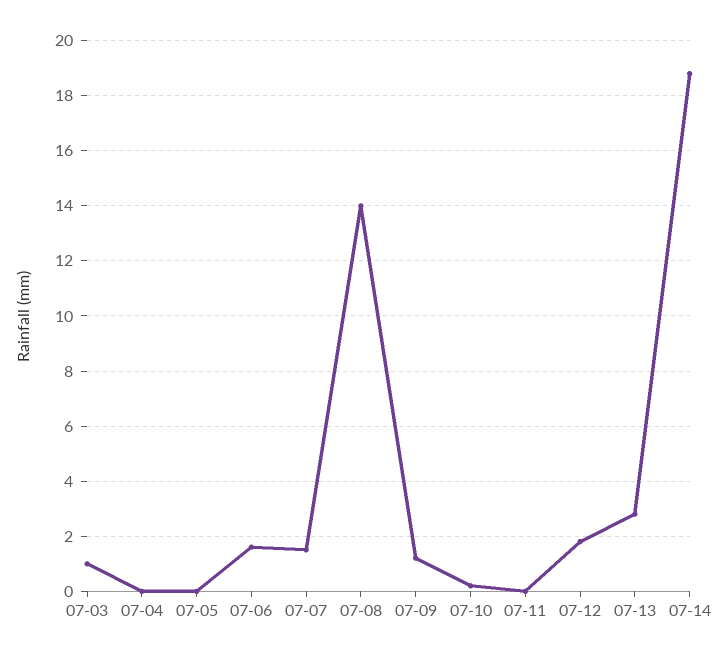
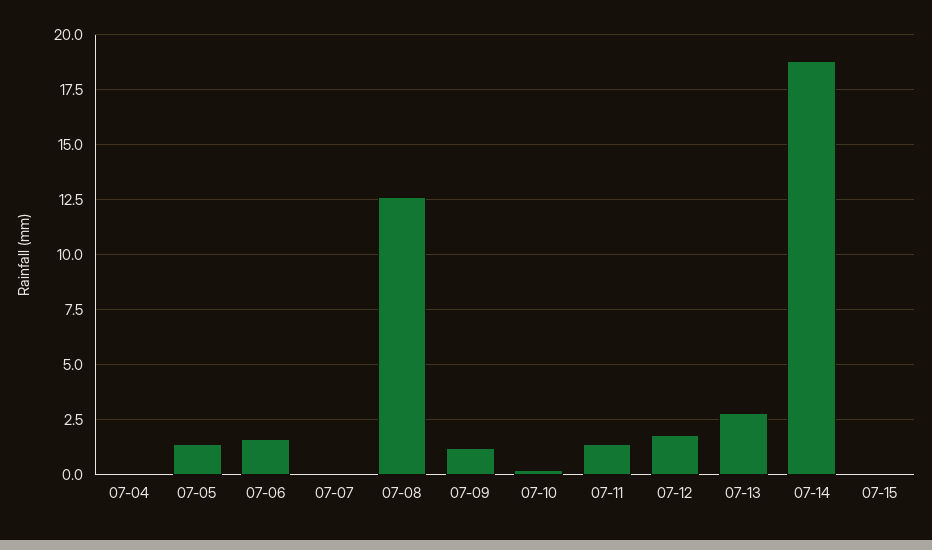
07-03: 1 -> none
07-05: 0 -> 1.5
07-07: 1.5 -> 0
07-08: 14 -> 12.5
07-11: 0 -> 1.5
07-15: none -> 0

